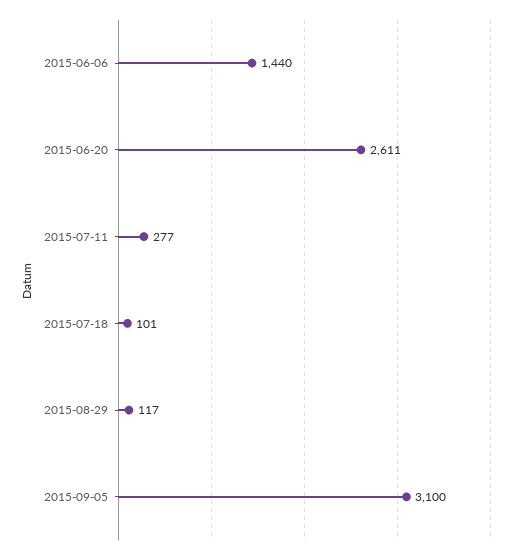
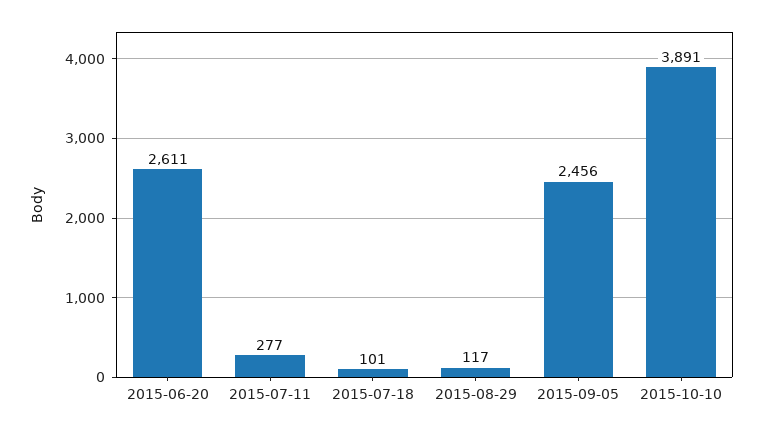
2015-06-06: 1440 -> none
2015-09-05: 3100 -> 2456
2015-10-10: none -> 3891

